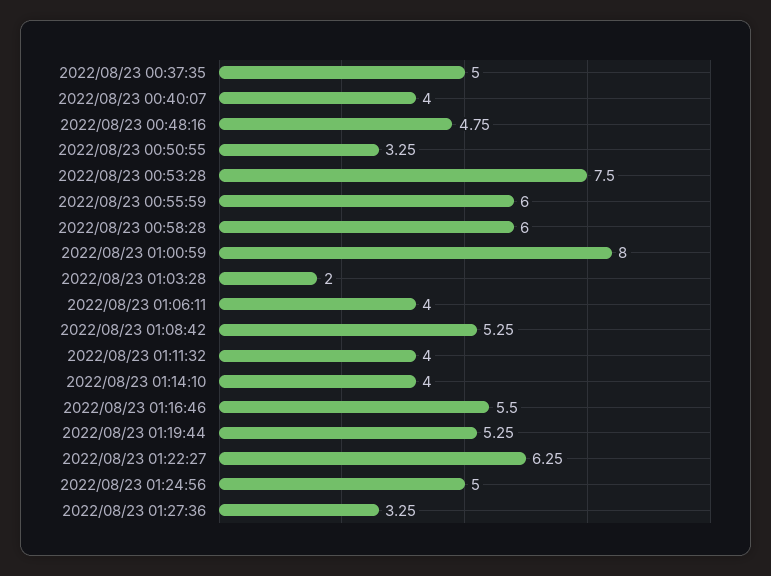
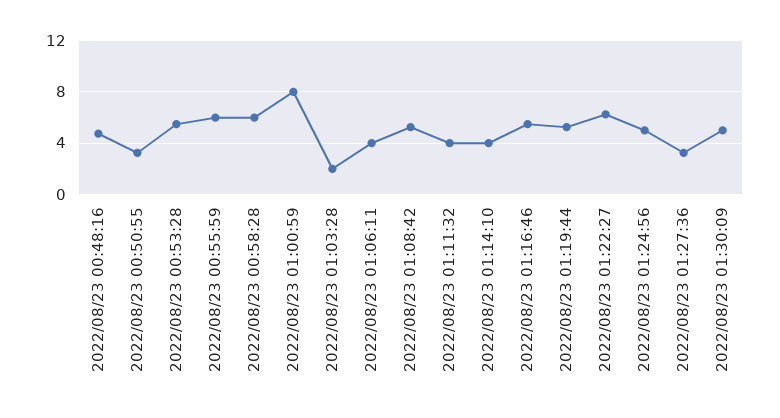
2022/08/23 00:37:35: 5 -> none
2022/08/23 00:40:07: 4 -> none
2022/08/23 00:53:28: 7.5 -> 5.5
2022/08/23 01:30:09: none -> 5

